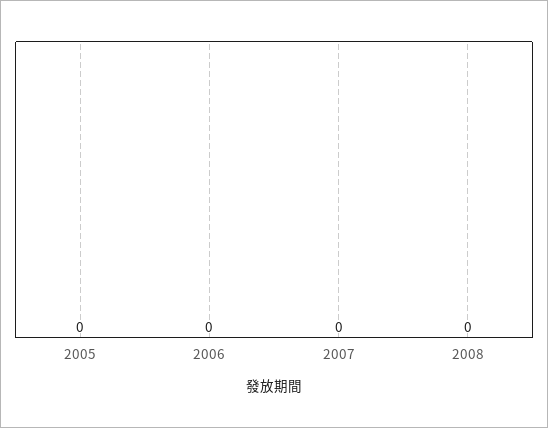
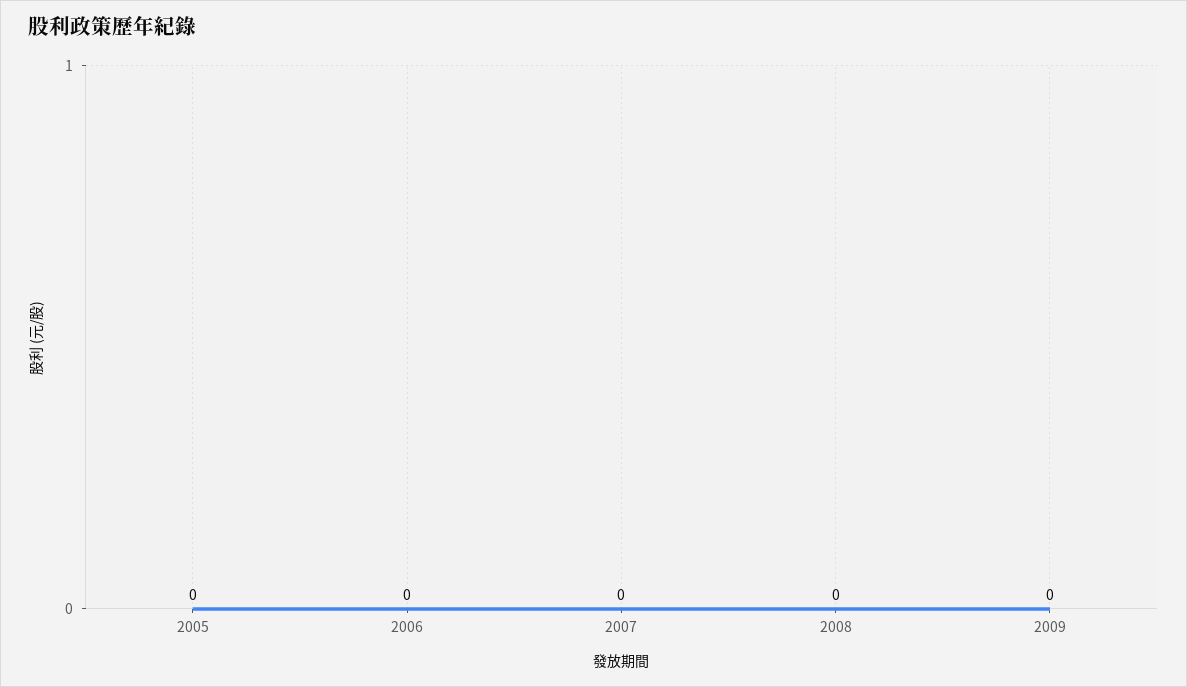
2009: none -> 0

